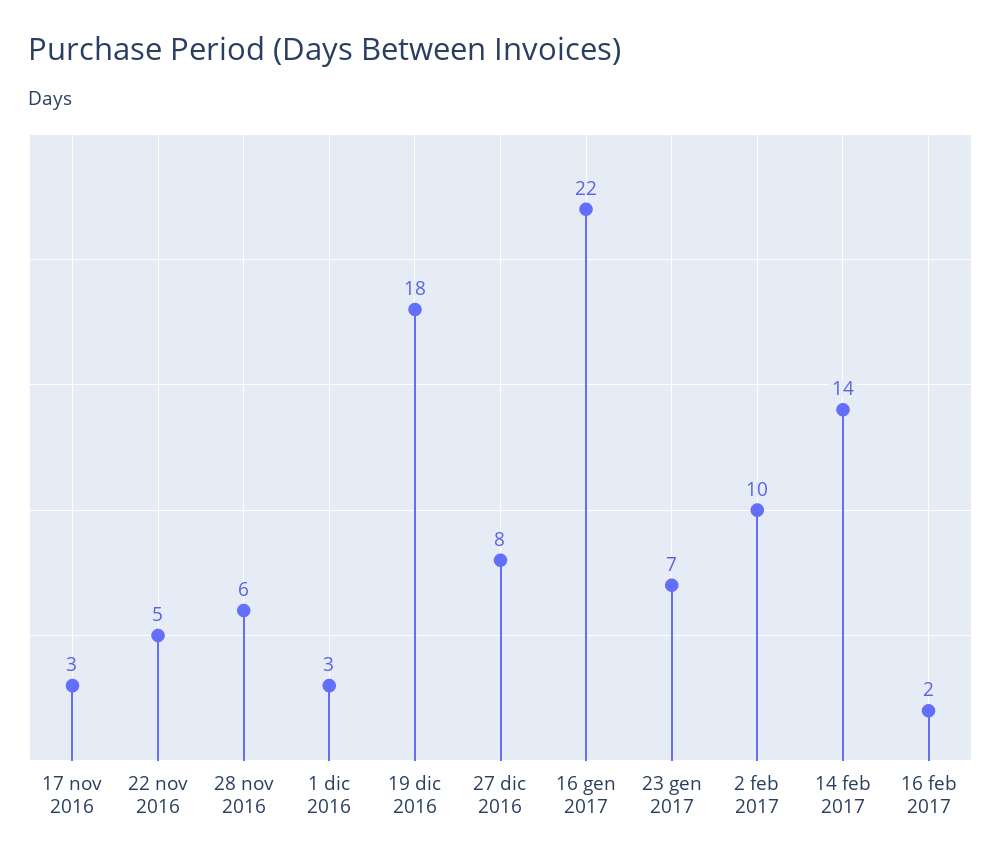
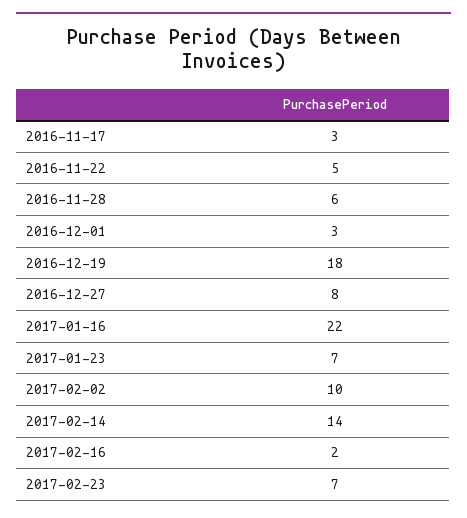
2017-02-23: none -> 7

